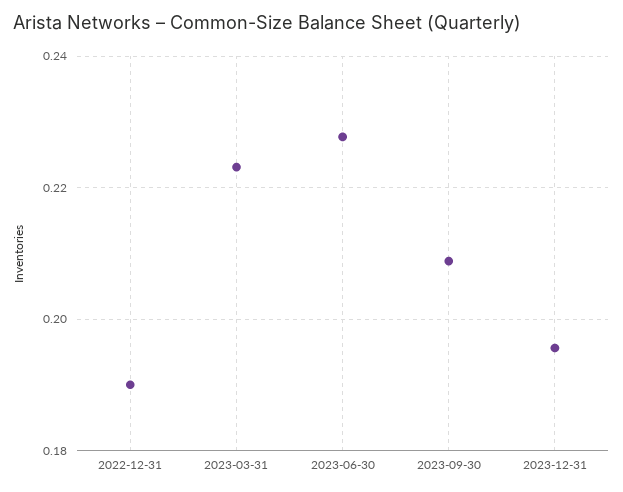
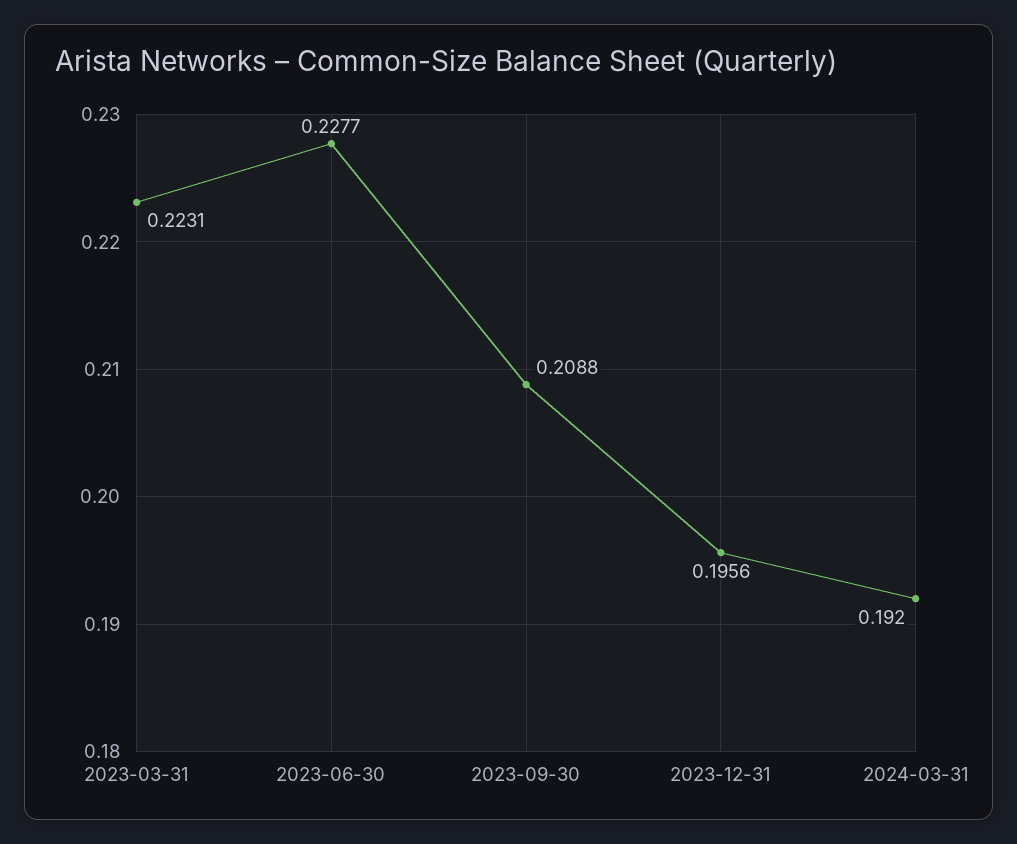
2022-12-31: 0.19 -> none
2024-03-31: none -> 0.192

